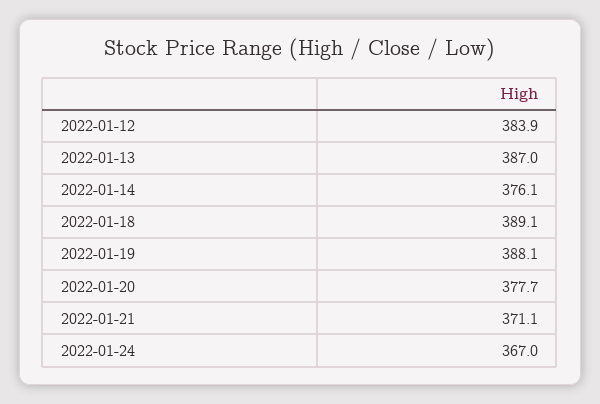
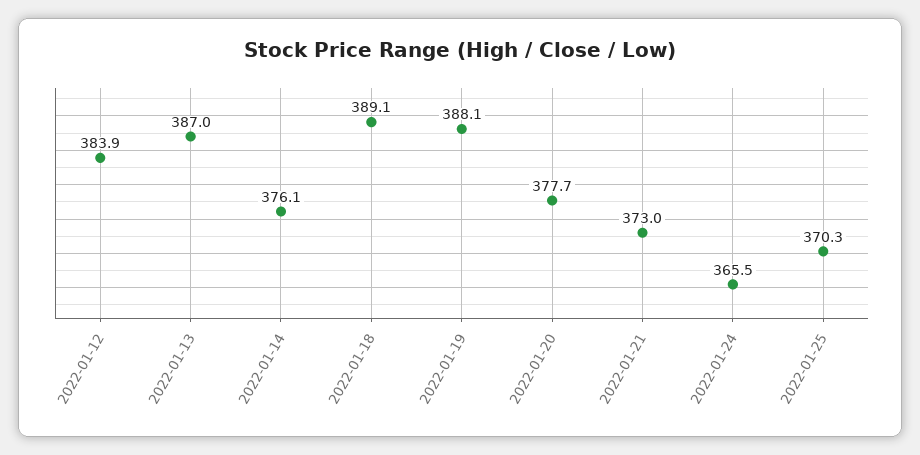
2022-01-21: 371.1 -> 373
2022-01-24: 367 -> 365.5
2022-01-25: none -> 370.3

